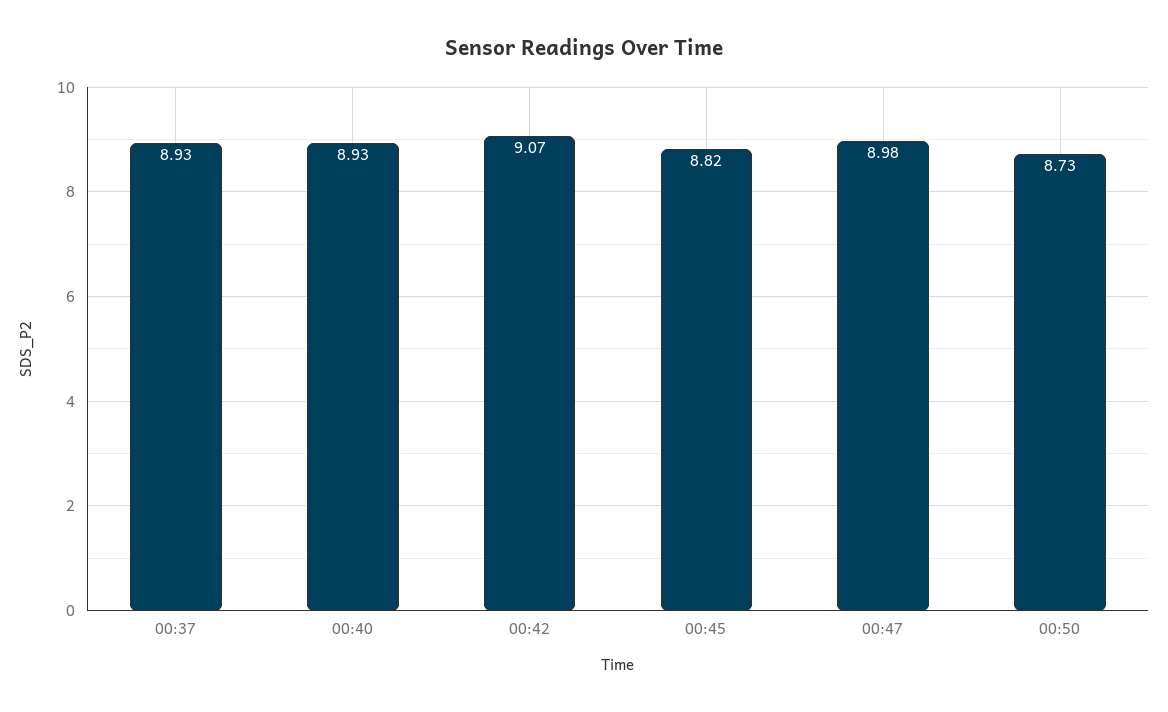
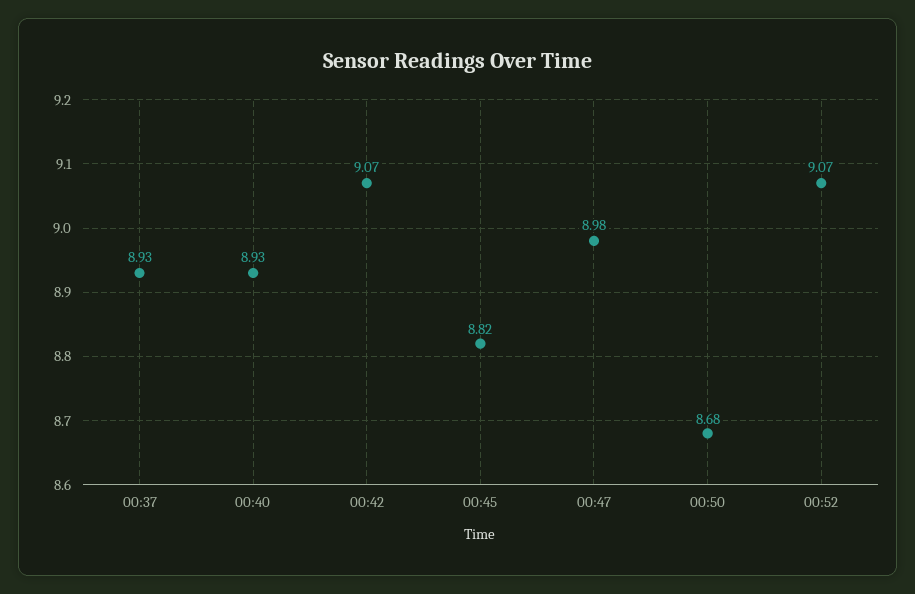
00:50: 8.73 -> 8.68
00:52: none -> 9.07

